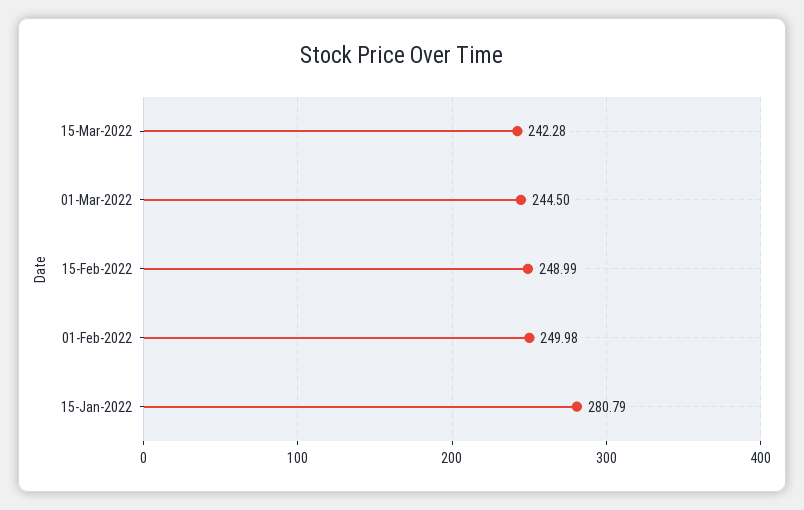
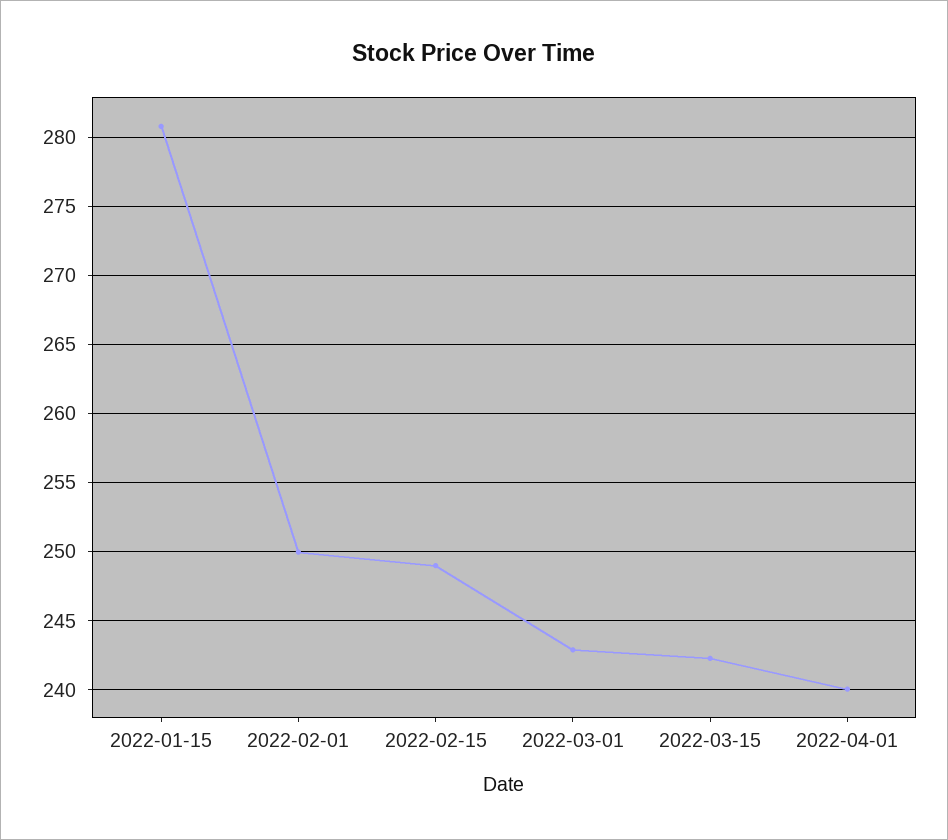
01-Mar-2022: 244.5 -> 243
2022-04-01: none -> 240

